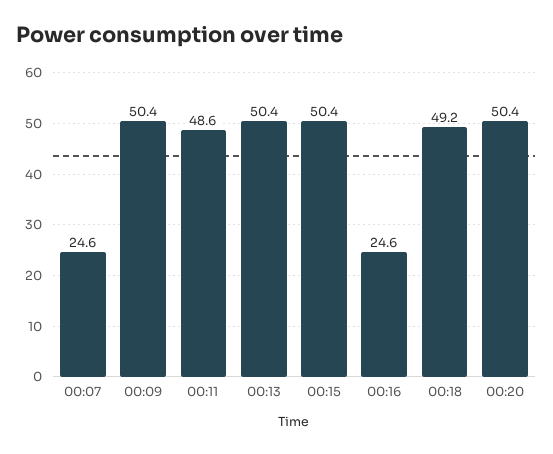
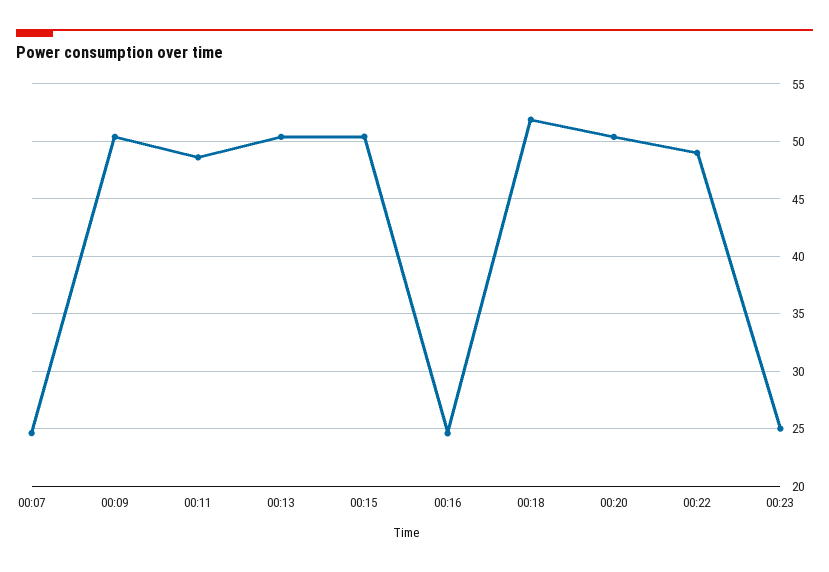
00:18: 49.2 -> 52
00:22: none -> 49
00:23: none -> 25

